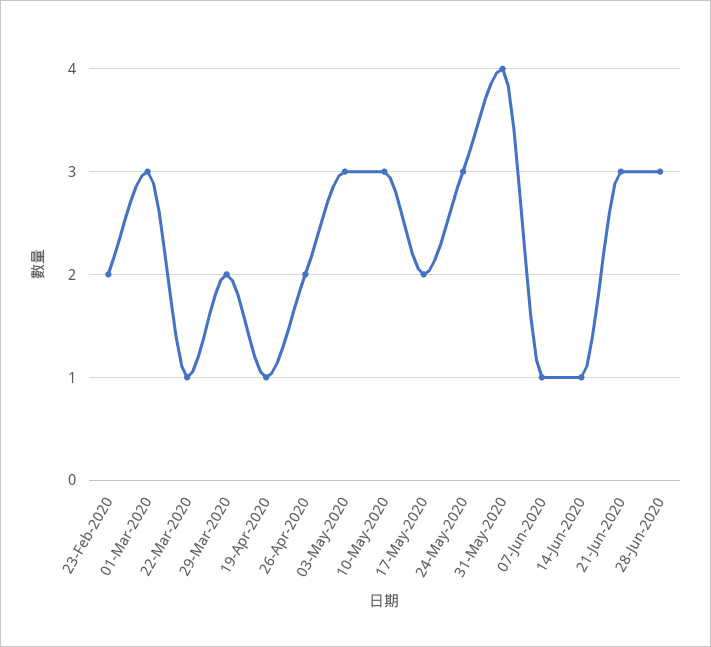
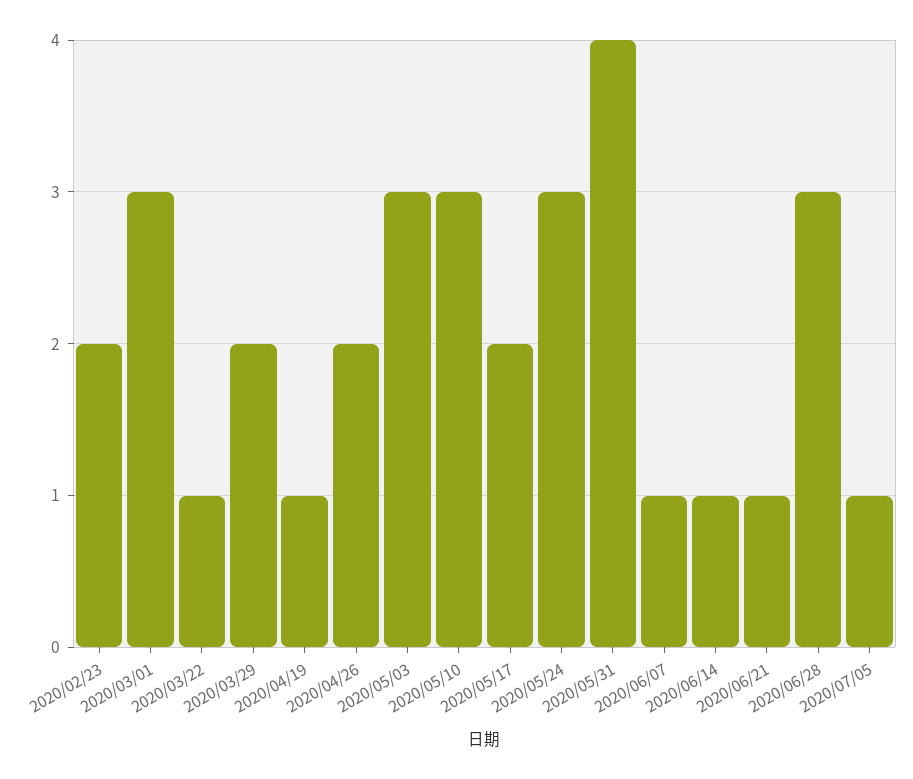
21-Jun-2020: 3 -> 1
2020/07/05: none -> 1

